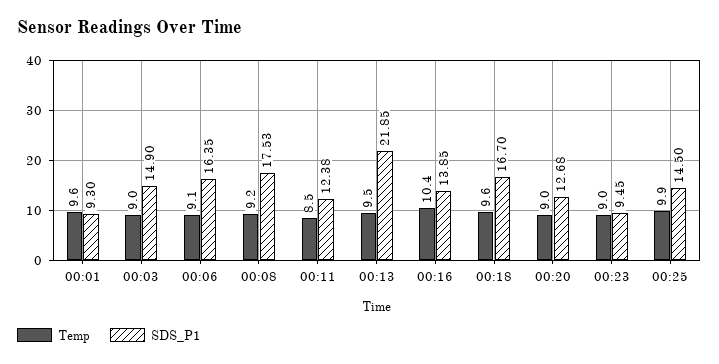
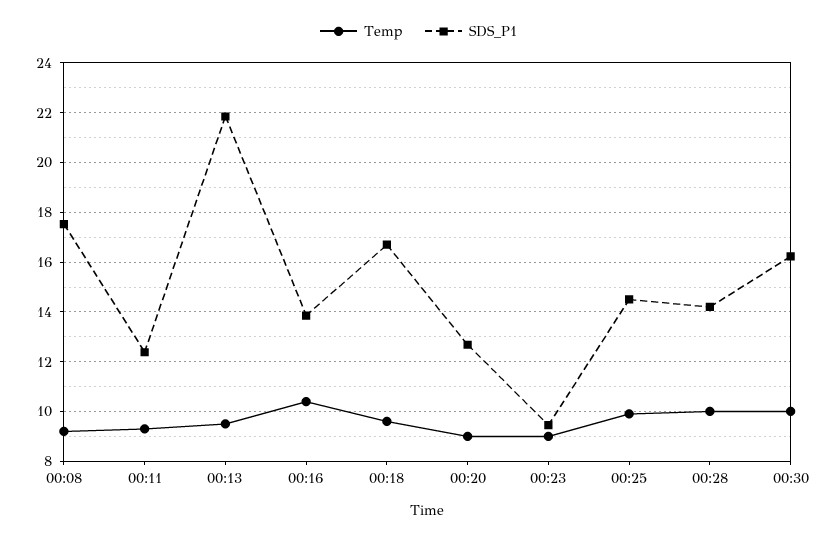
Temp, 00:01: 9.6 -> none
SDS_P1, 00:01: 9.3 -> none
Temp, 00:03: 9 -> none
SDS_P1, 00:03: 14.9 -> none
Temp, 00:06: 9.1 -> none
SDS_P1, 00:06: 16.35 -> none
Temp, 00:11: 8.5 -> 9.25
Temp, 00:28: none -> 10
SDS_P1, 00:28: none -> 14.25
Temp, 00:30: none -> 10
SDS_P1, 00:30: none -> 16.25

